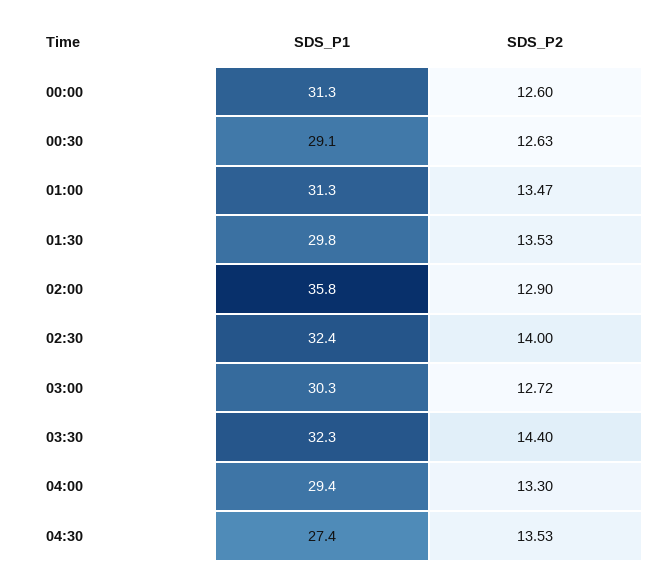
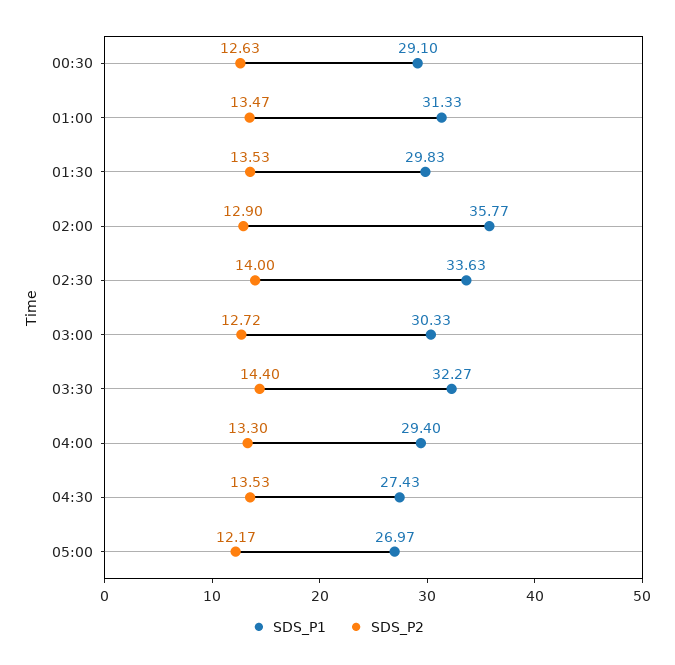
SDS_P1, 00:00: 31.3 -> none
SDS_P2, 00:00: 12.6 -> none
SDS_P1, 02:30: 32.4 -> 33.63
SDS_P1, 05:00: none -> 26.97
SDS_P2, 05:00: none -> 12.17

